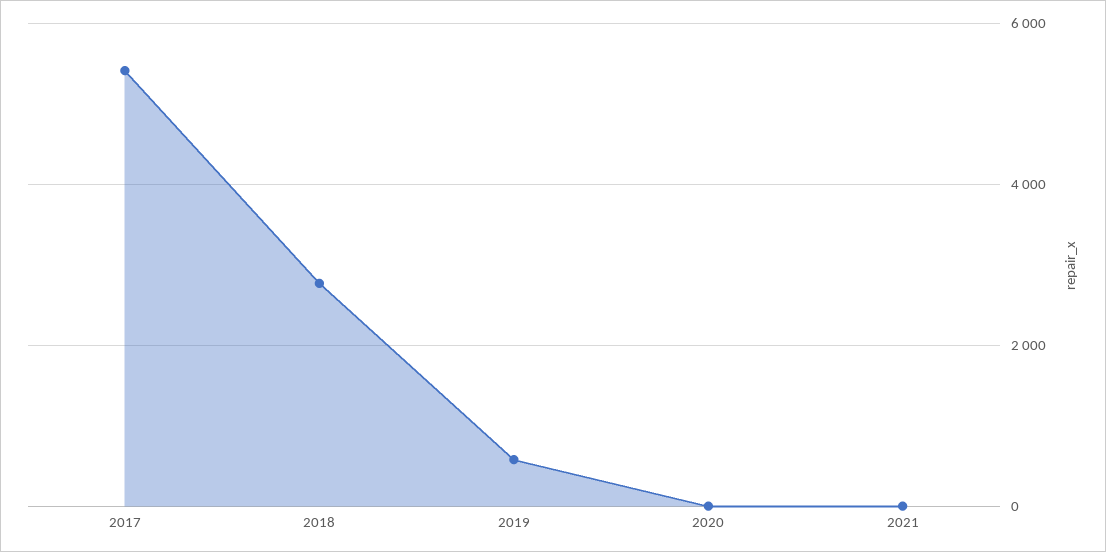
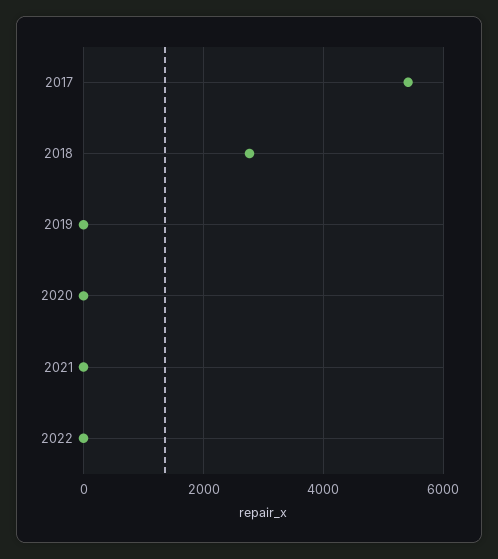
2019: 600 -> 0
2022: none -> 0

